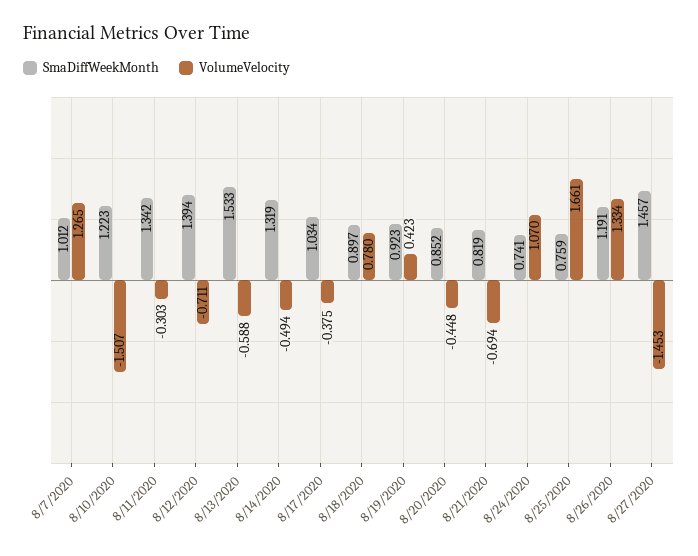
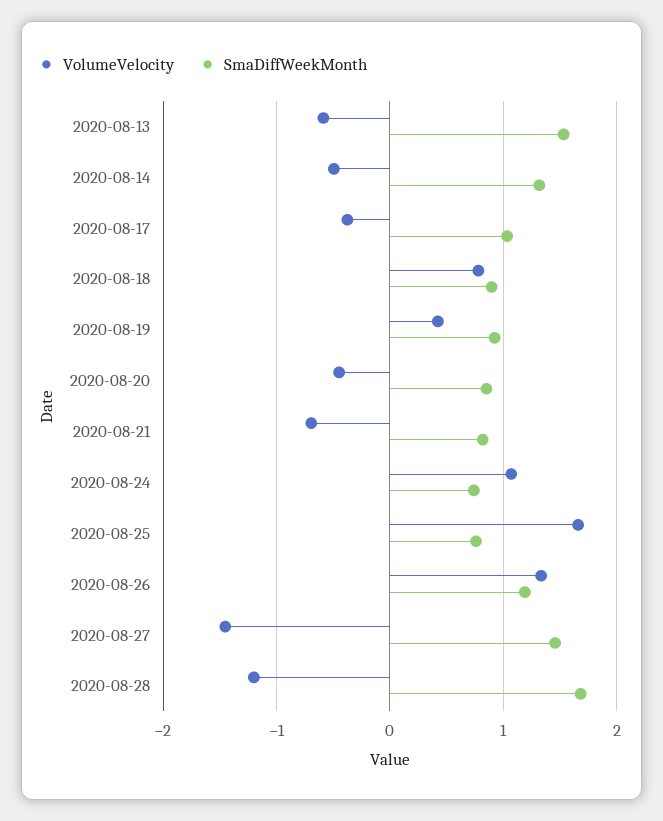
SmaDiffWeekMonth, 8/7/2020: 1.012 -> none
VolumeVelocity, 8/7/2020: 1.265 -> none
SmaDiffWeekMonth, 8/10/2020: 1.223 -> none
VolumeVelocity, 8/10/2020: -1.507 -> none
SmaDiffWeekMonth, 8/11/2020: 1.342 -> none
VolumeVelocity, 8/11/2020: -0.303 -> none
SmaDiffWeekMonth, 8/12/2020: 1.394 -> none
VolumeVelocity, 8/12/2020: -0.711 -> none
VolumeVelocity, 2020-08-28: none -> -1.2
SmaDiffWeekMonth, 2020-08-28: none -> 1.7

